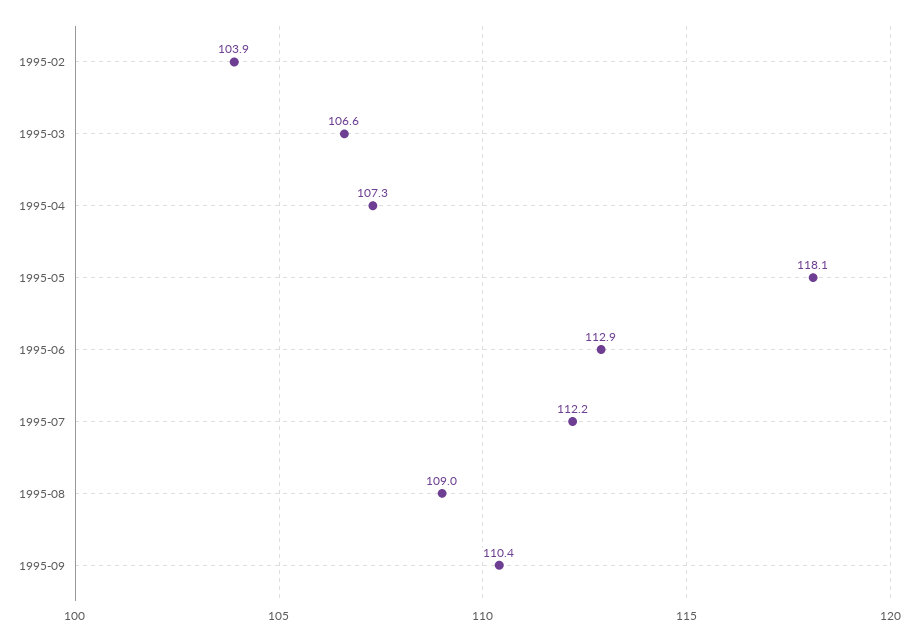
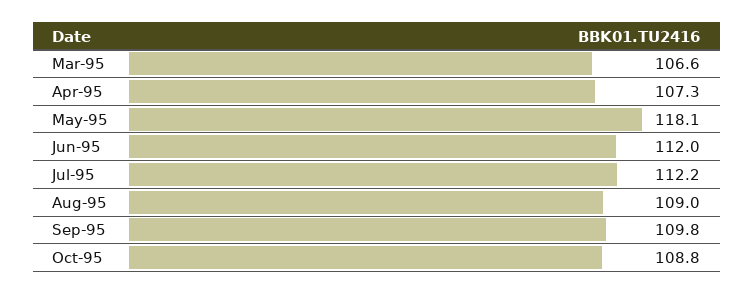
1995-02: 103.9 -> none
1995-06: 112.9 -> 112
1995-09: 110.4 -> 109.8
Oct-95: none -> 108.8

